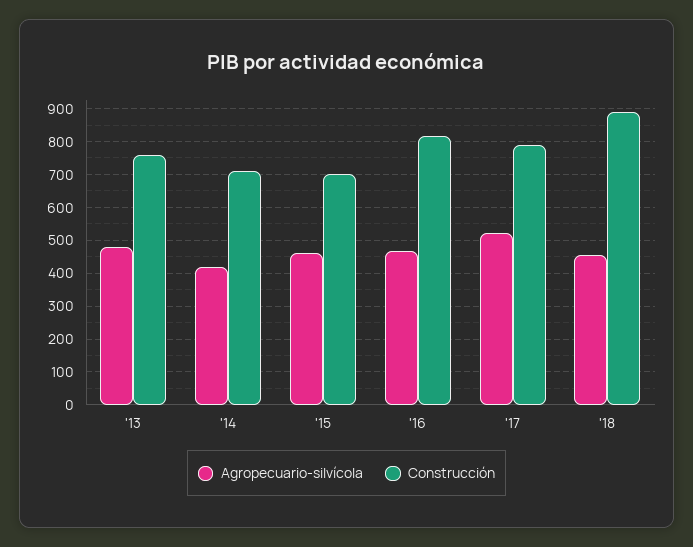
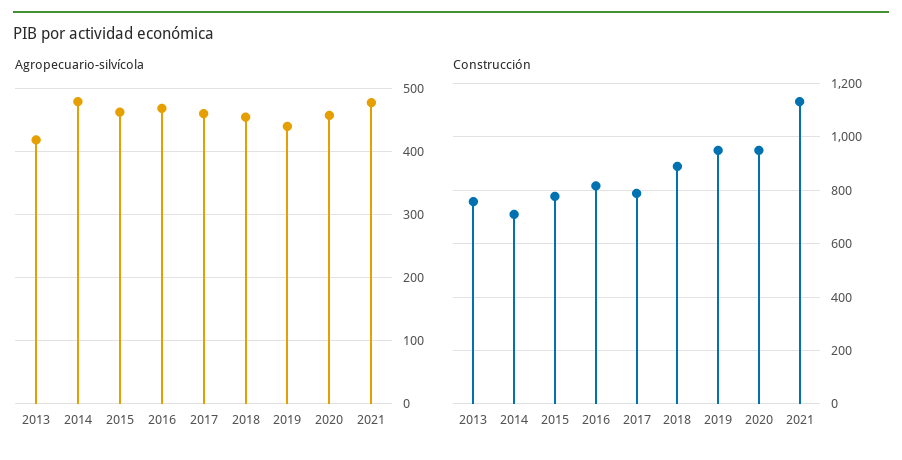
Agropecuario-silvícola, '13: 480 -> 420
Agropecuario-silvícola, '14: 420 -> 480
Construcción, '15: 700 -> 775
Agropecuario-silvícola, '17: 520 -> 460
Agropecuario-silvícola, 2019: none -> 440
Agropecuario-silvícola, 2020: none -> 460
Agropecuario-silvícola, 2021: none -> 480
Construcción, 2019: none -> 950
Construcción, 2020: none -> 950
Construcción, 2021: none -> 1125

